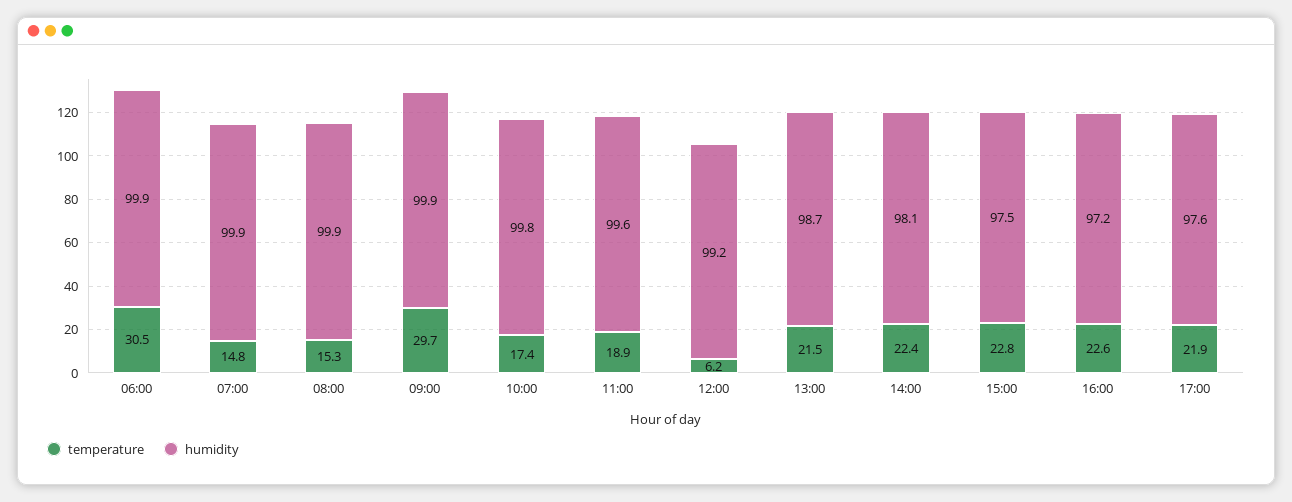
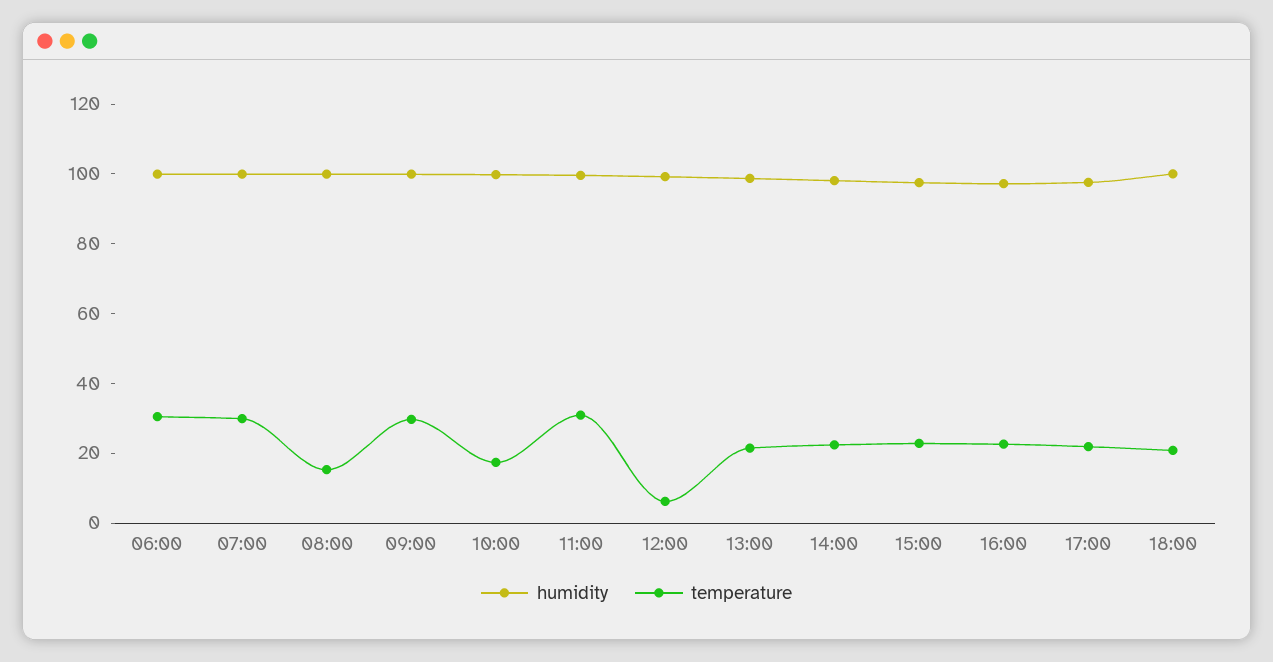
temperature, 07:00: 14.8 -> 30
temperature, 11:00: 18.9 -> 30
humidity, 18:00: none -> 100
temperature, 18:00: none -> 20

